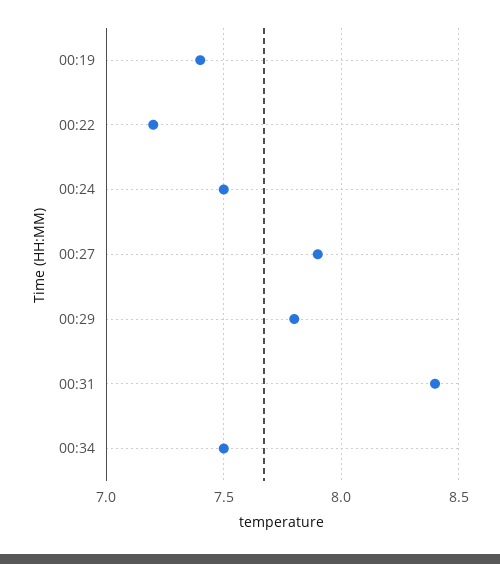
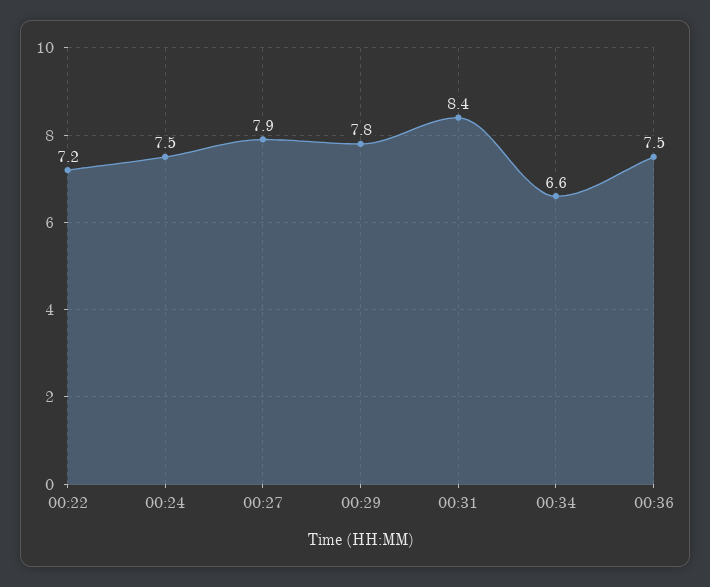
00:19: 7.4 -> none
00:34: 7.5 -> 6.6
00:36: none -> 7.5

